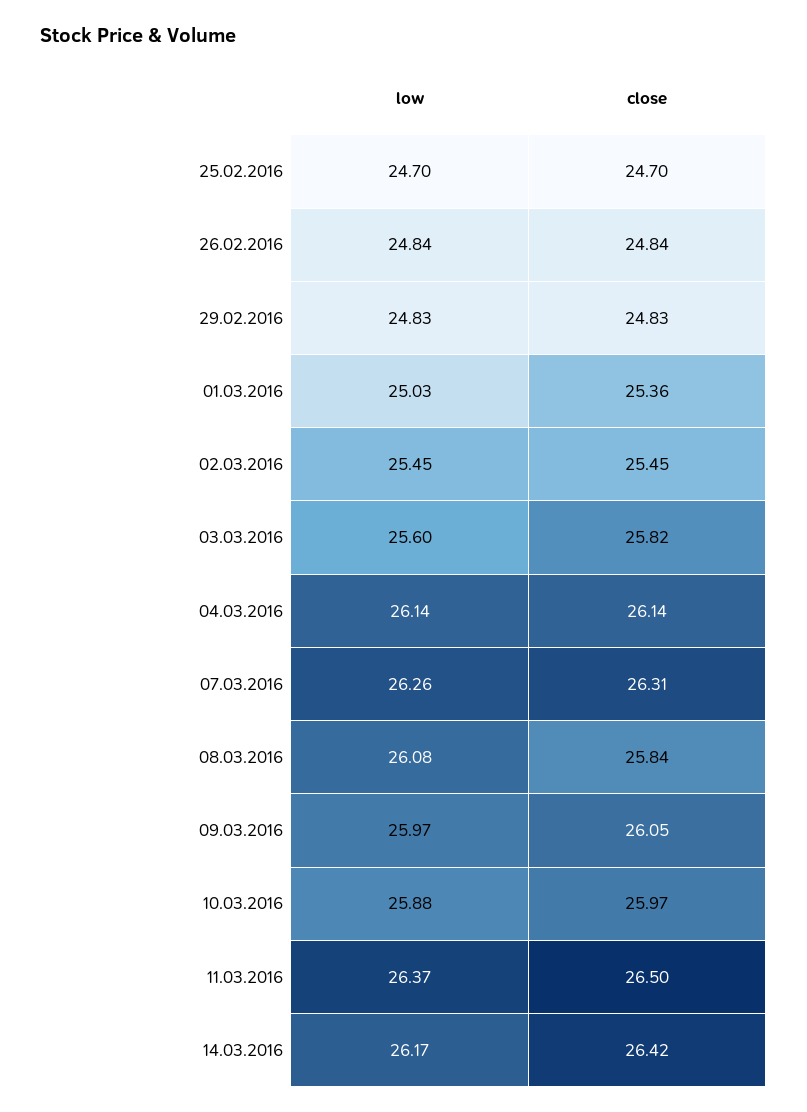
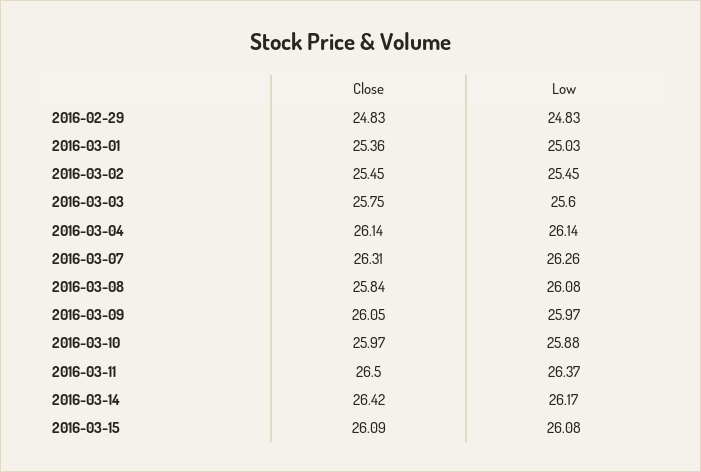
low, 25.02.2016: 24.7 -> none
close, 25.02.2016: 24.7 -> none
low, 26.02.2016: 24.84 -> none
close, 26.02.2016: 24.84 -> none
close, 03.03.2016: 25.82 -> 25.75
close, 2016-03-15: none -> 26.09
low, 2016-03-15: none -> 26.08

